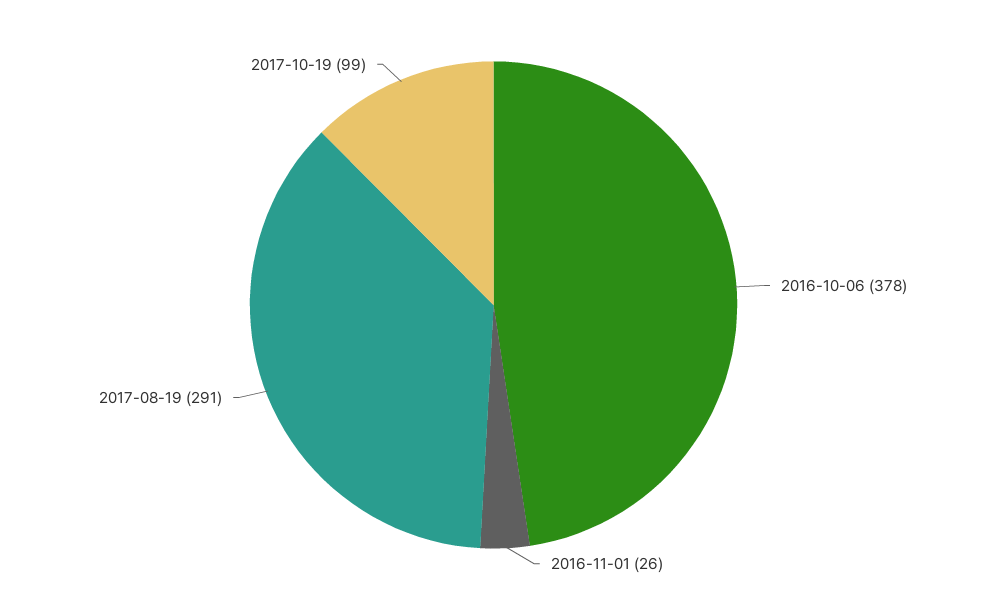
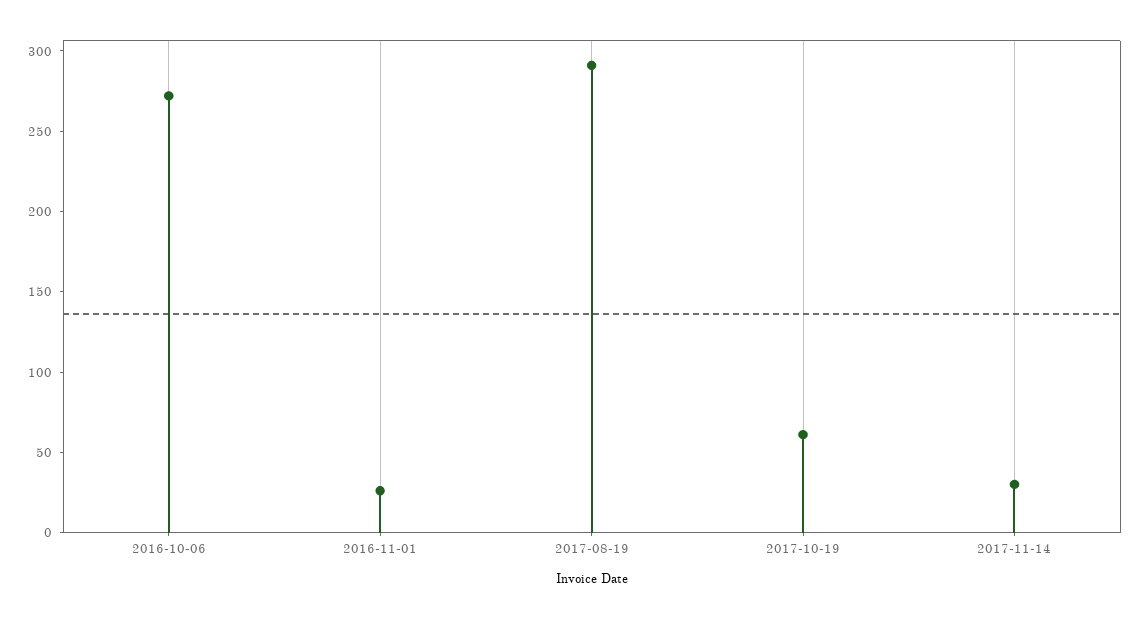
2016-10-06: 378 -> 270
2017-10-19: 99 -> 60
2017-11-14: none -> 30

